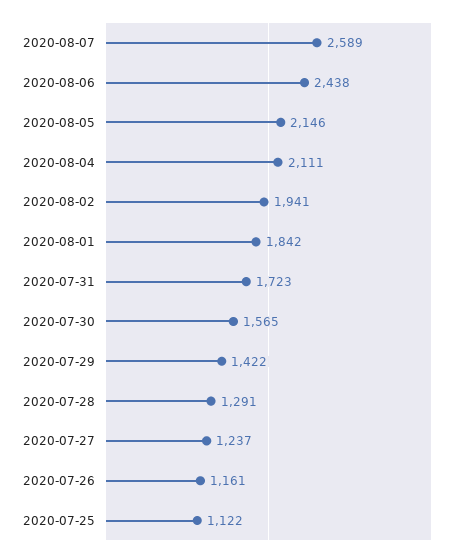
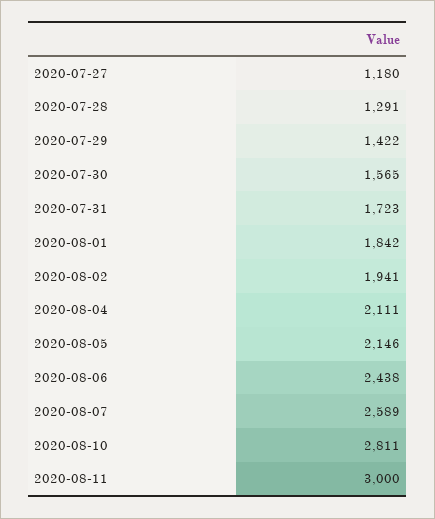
2020-07-27: 1237 -> 1180
2020-07-26: 1161 -> none
2020-07-25: 1122 -> none
2020-08-10: none -> 2811
2020-08-11: none -> 3000

